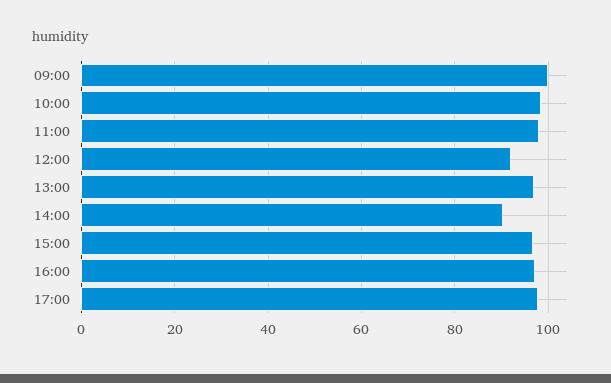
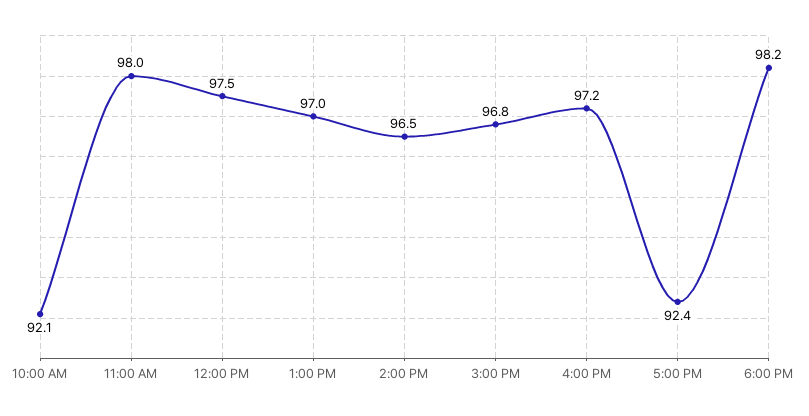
09:00: 100 -> none
10:00: 98 -> 92.1
12:00: 92 -> 97.5
14:00: 90 -> 96.5
17:00: 98 -> 92.4
6:00 PM: none -> 98.2

